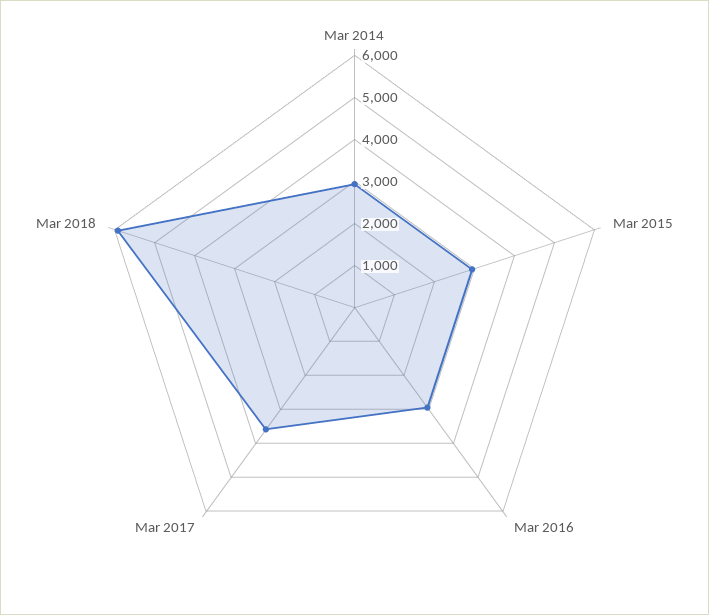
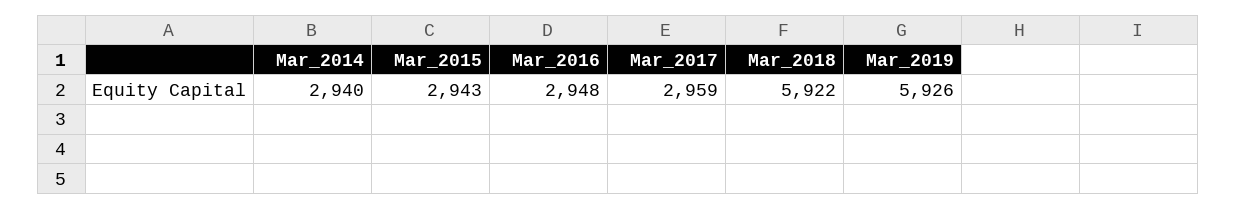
Mar 2017: 3600 -> 2959
Mar_2019: none -> 5926

